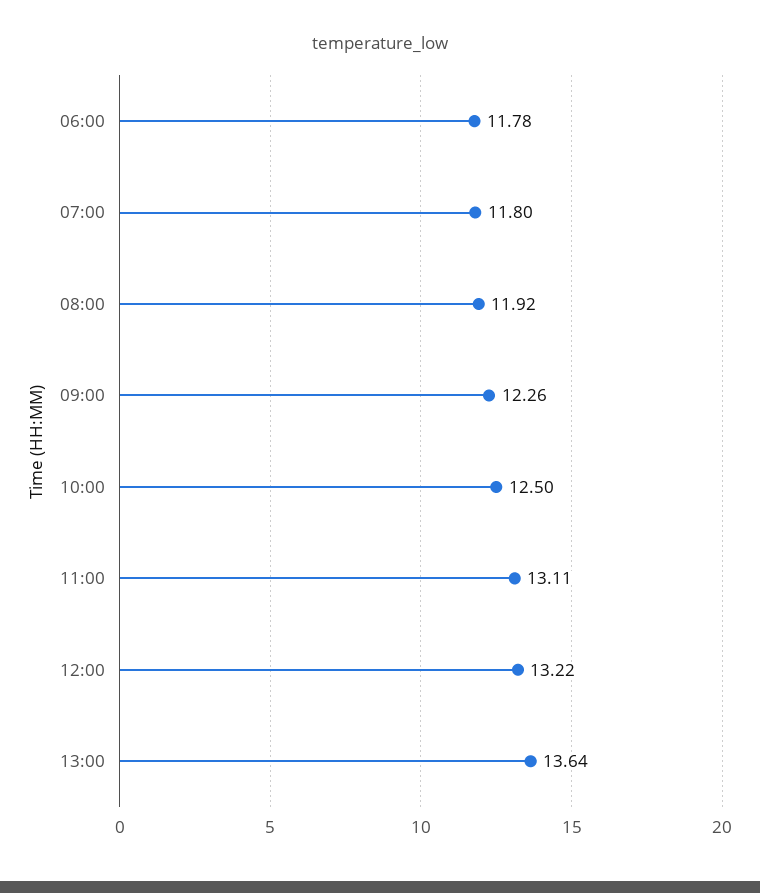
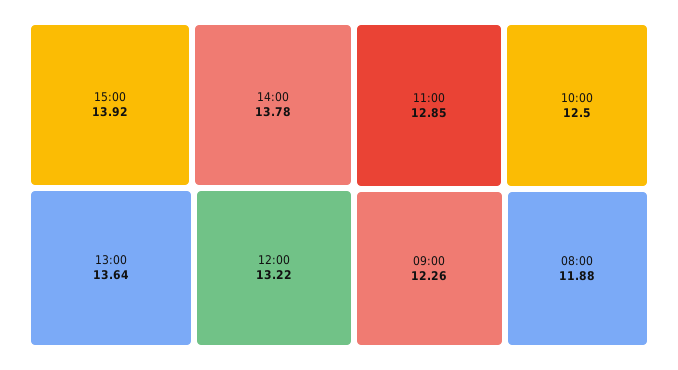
06:00: 11.78 -> none
07:00: 11.8 -> none
08:00: 11.92 -> 11.88
11:00: 13.11 -> 12.85
15:00: none -> 13.92
14:00: none -> 13.78

